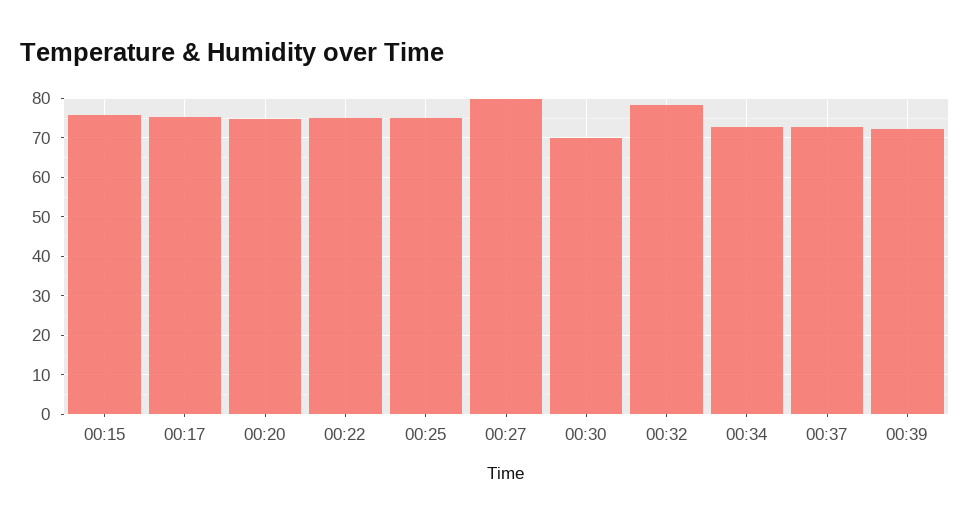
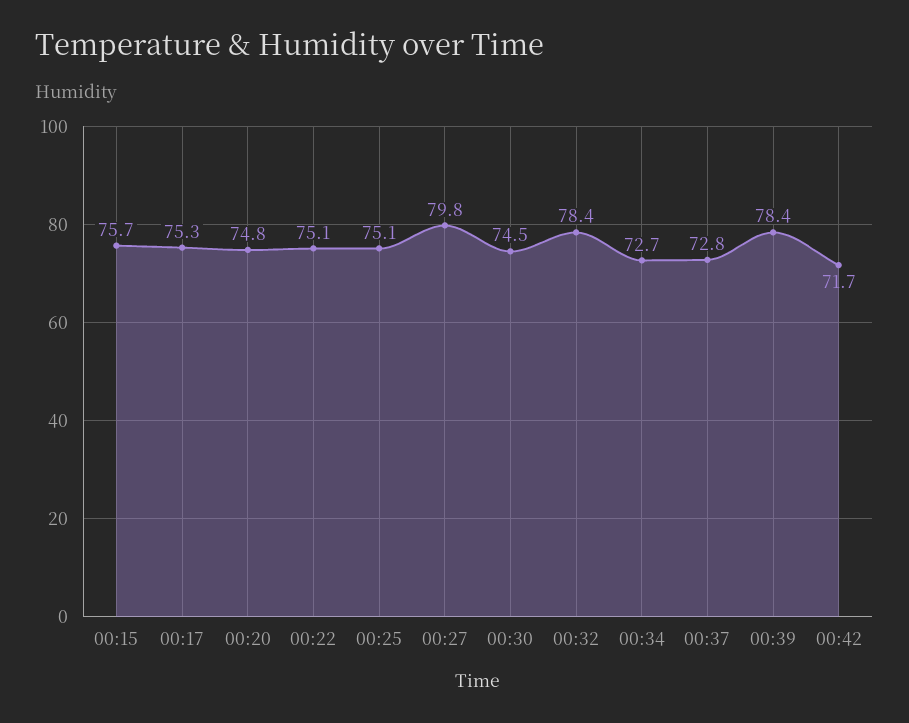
00:30: 70 -> 74.5
00:39: 72 -> 78.4
00:42: none -> 71.7

